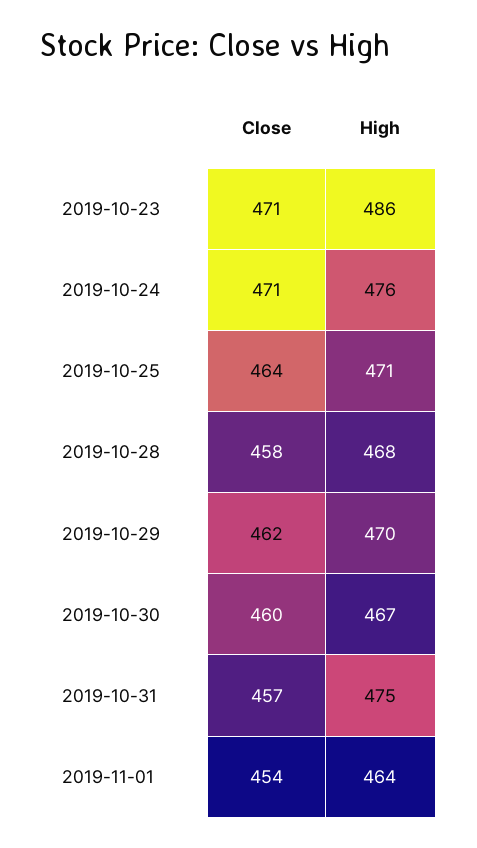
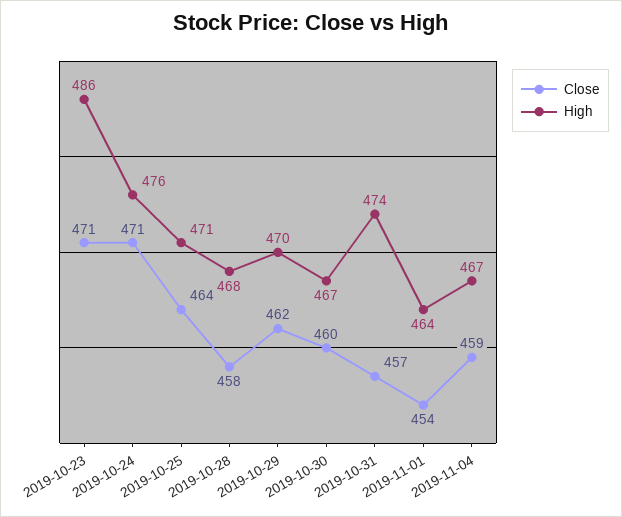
High, 2019-10-31: 475 -> 474
Close, 2019-11-04: none -> 459
High, 2019-11-04: none -> 467

